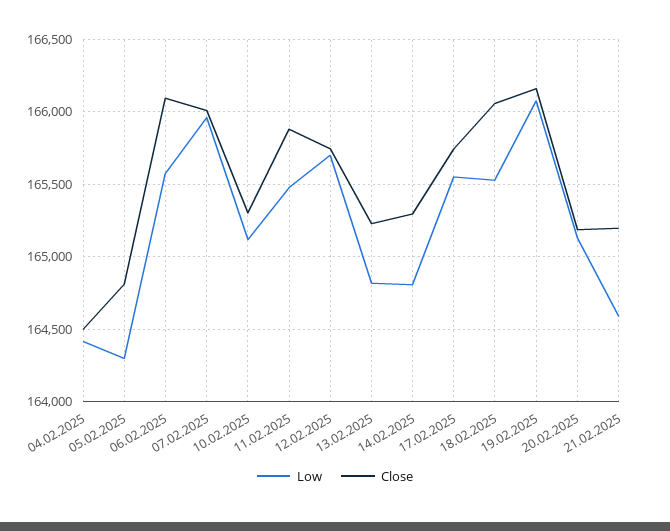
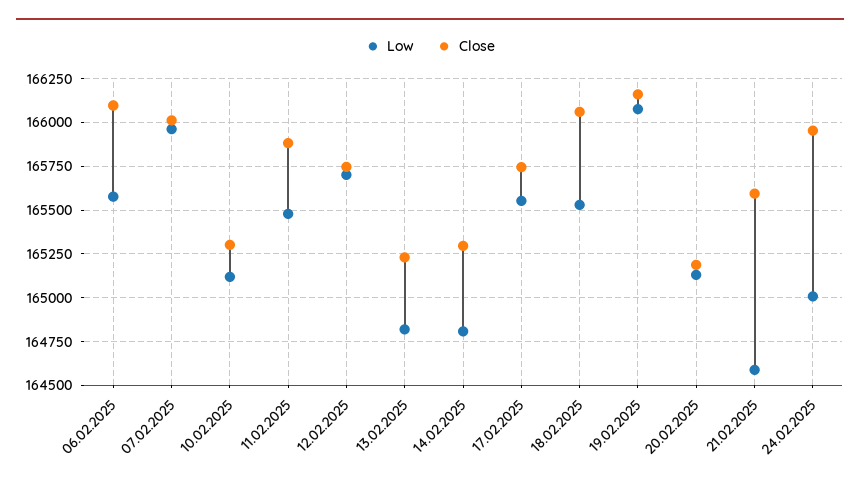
Low, 04.02.2025: 164400 -> none
Close, 04.02.2025: 164500 -> none
Low, 05.02.2025: 164300 -> none
Close, 05.02.2025: 164800 -> none
Close, 21.02.2025: 165200 -> 165600
Low, 24.02.2025: none -> 165000
Close, 24.02.2025: none -> 165950

